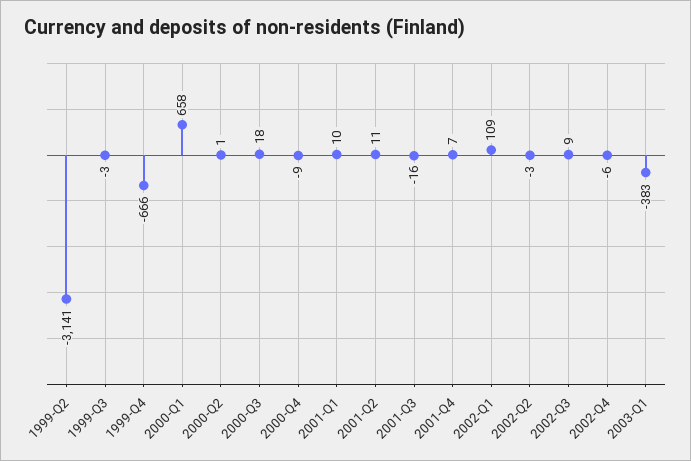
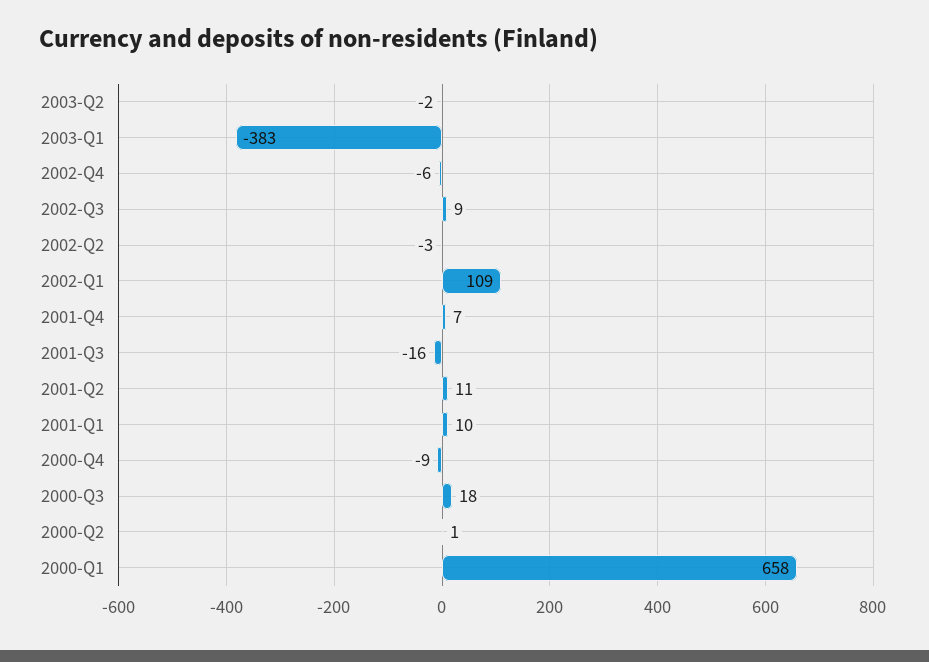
1999-Q2: -3141 -> none
1999-Q3: -3 -> none
1999-Q4: -666 -> none
2003-Q2: none -> -2

